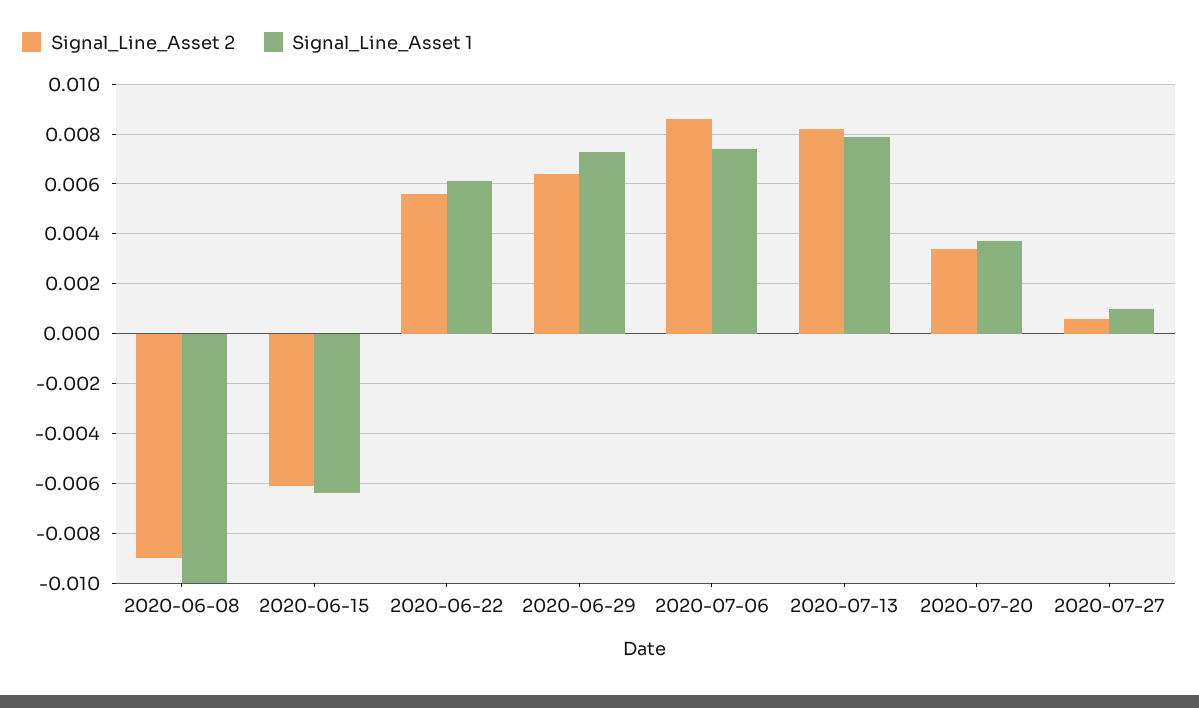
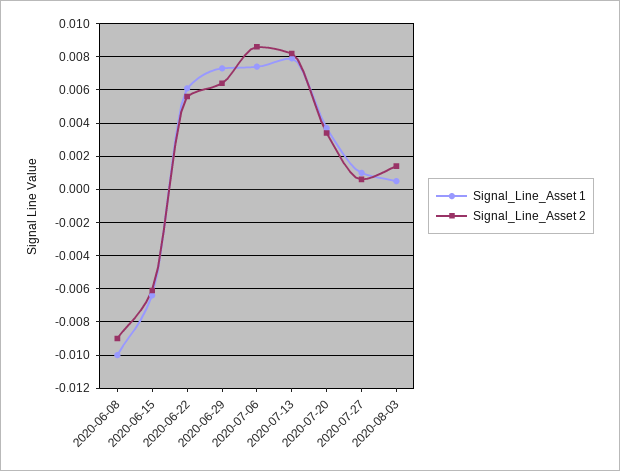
Signal_Line_Asset 1, 2020-08-03: none -> 0.0005
Signal_Line_Asset 2, 2020-08-03: none -> 0.0015

